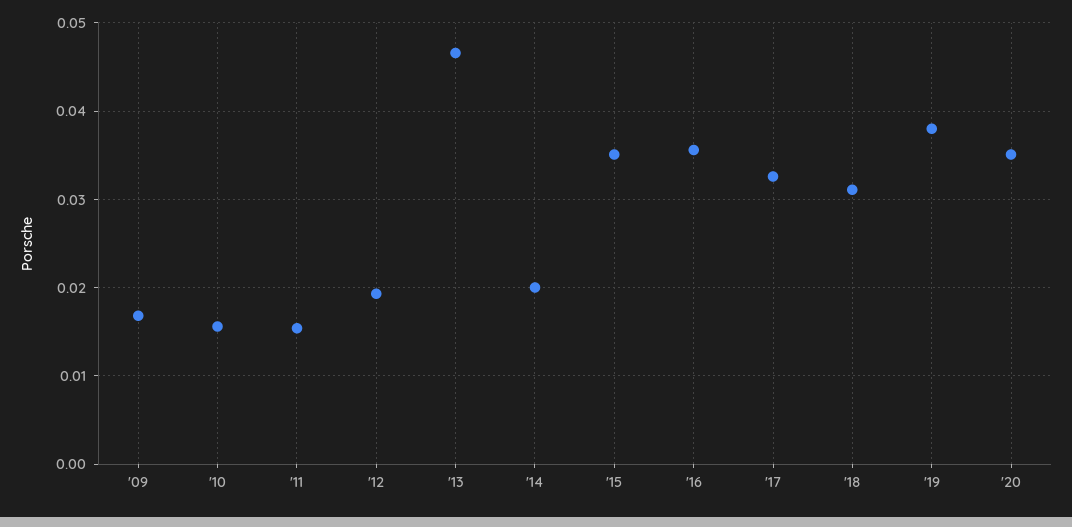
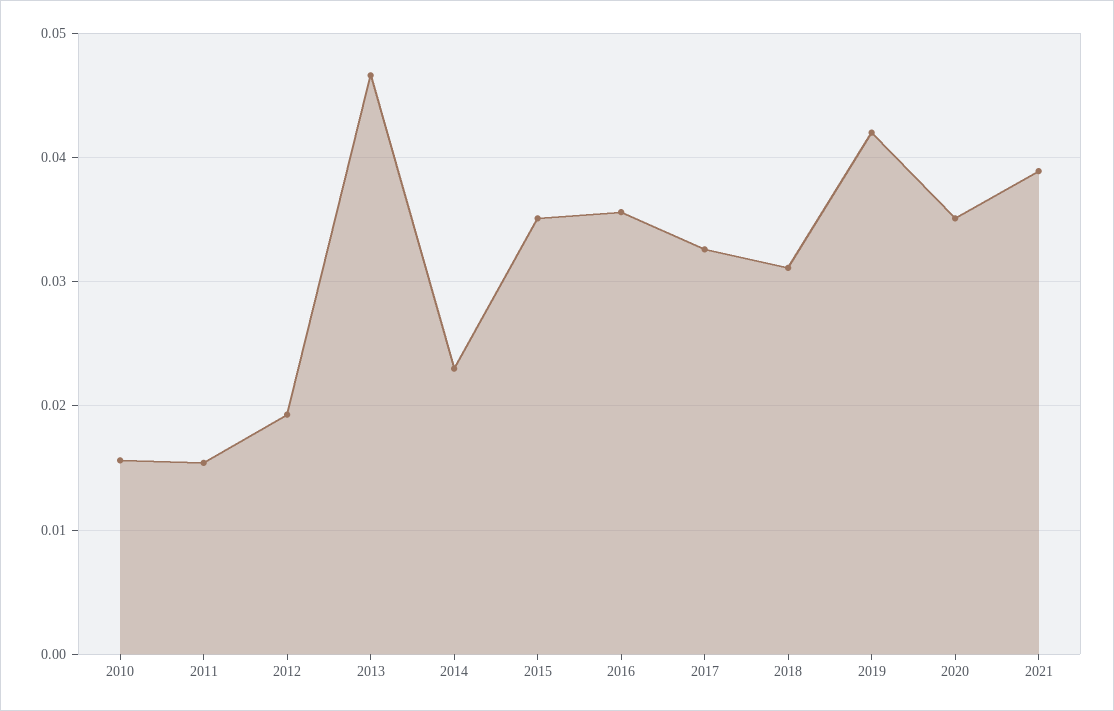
'09: 0.017 -> none
'14: 0.02 -> 0.023
'19: 0.038 -> 0.042
2021: none -> 0.039

